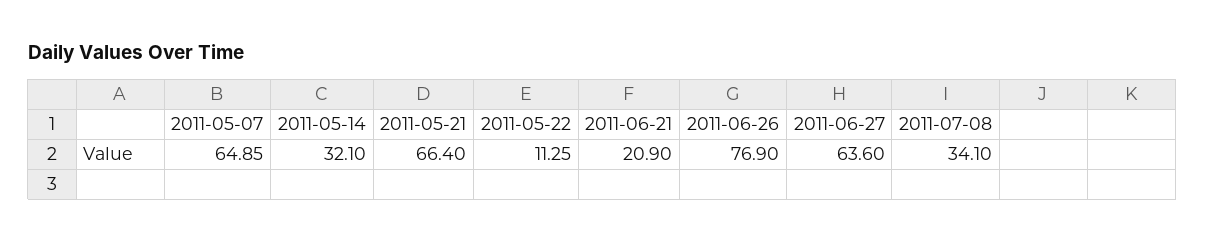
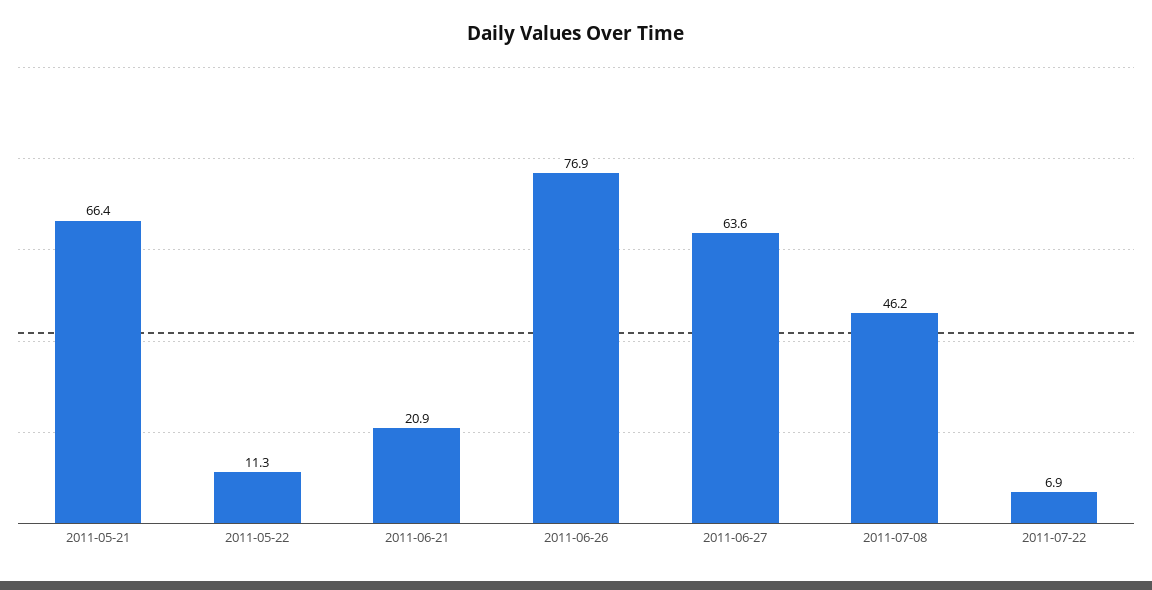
2011-05-07: 64.85 -> none
2011-05-14: 32.1 -> none
2011-07-08: 34.1 -> 46.2
2011-07-22: none -> 6.9

